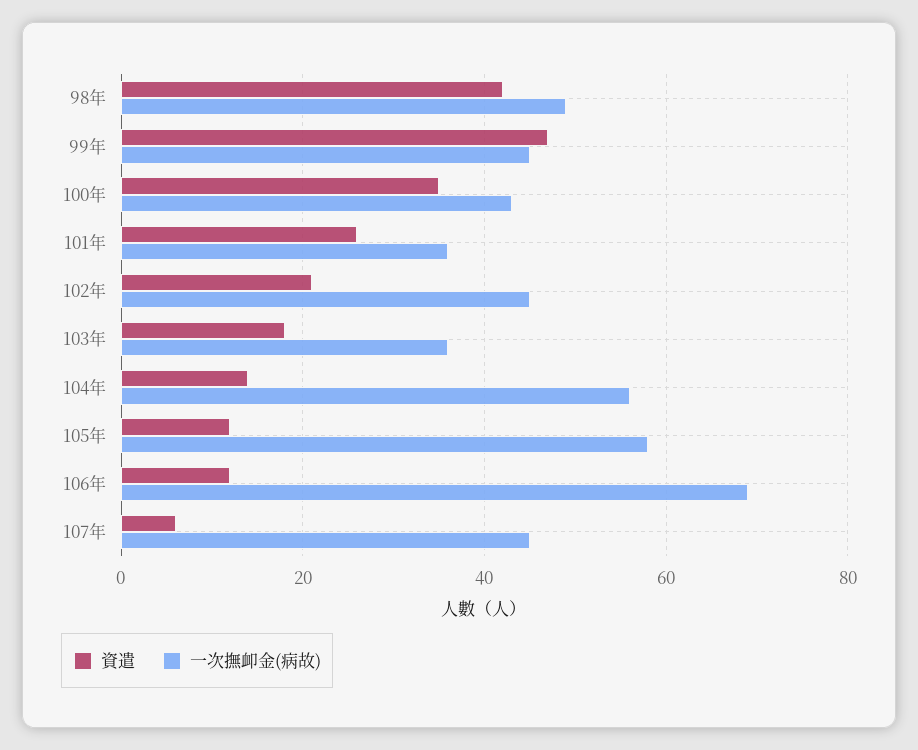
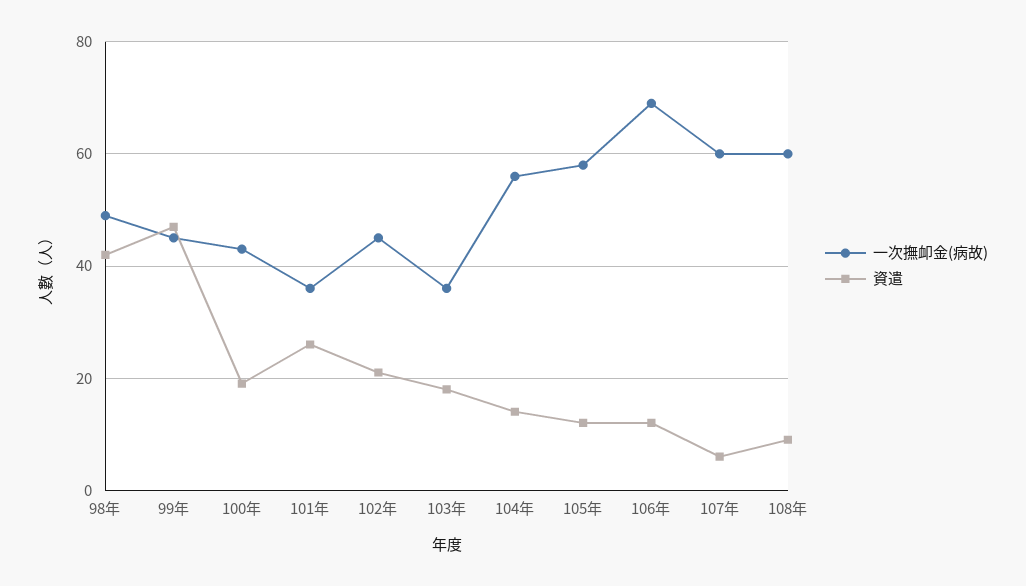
資遣, 100年: 35 -> 20
一次撫卹金(病故), 107年: 45 -> 60
一次撫卹金(病故), 108年: none -> 60
資遣, 108年: none -> 10

